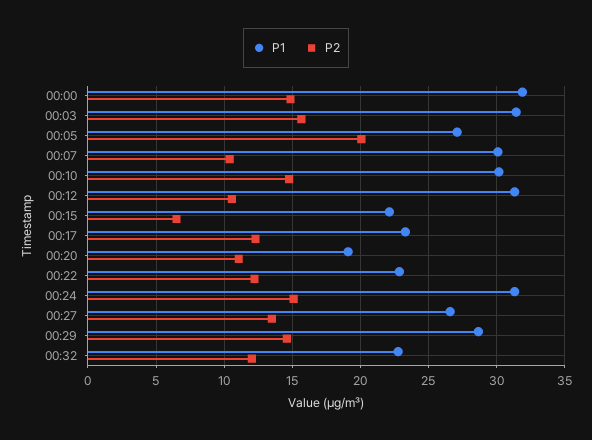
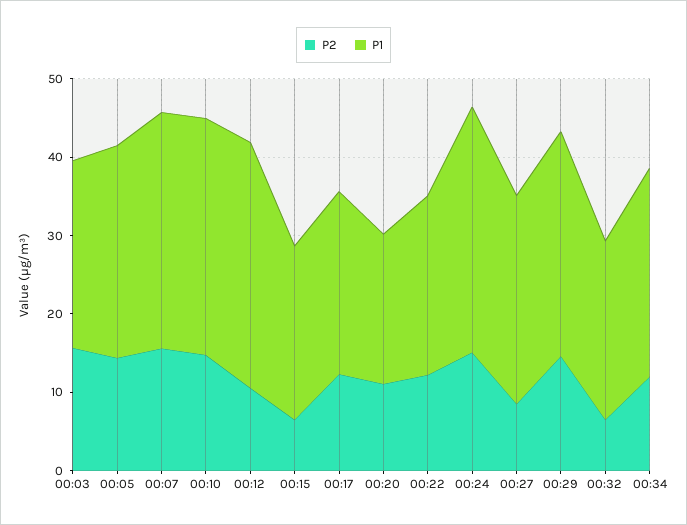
P1, 00:00: 32 -> none
P2, 00:00: 15 -> none
P1, 00:03: 31.5 -> 24
P2, 00:05: 20 -> 14
P2, 00:07: 10.5 -> 16
P2, 00:27: 13.5 -> 8
P2, 00:32: 12 -> 6
P2, 00:34: none -> 12
P1, 00:34: none -> 26

